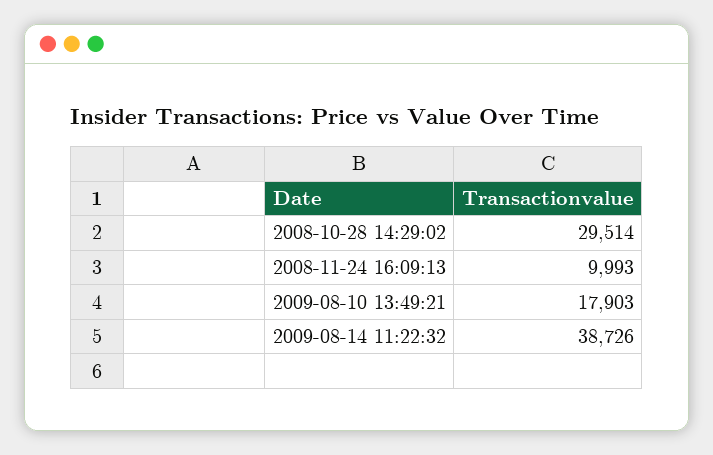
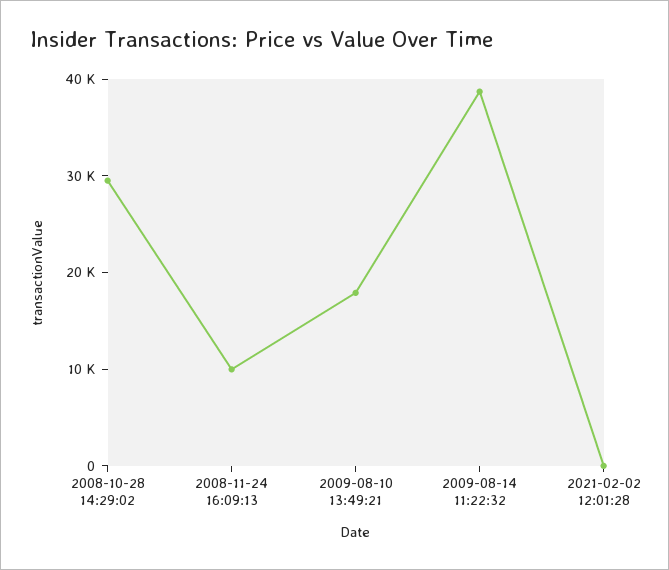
2021-02-02 12:01:28: none -> 0

